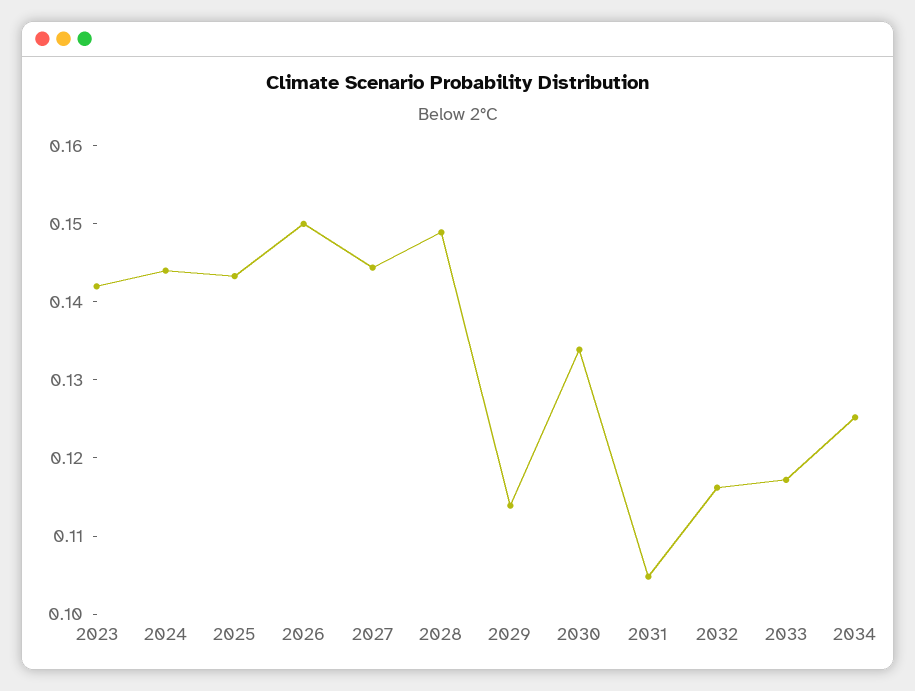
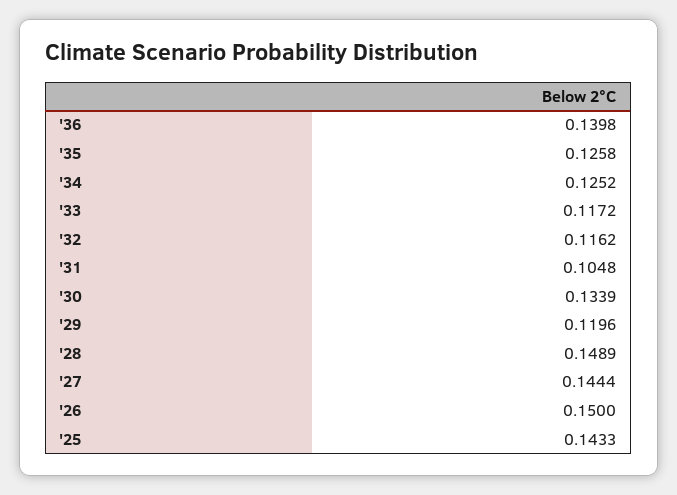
2023: 0.142 -> none
2024: 0.144 -> none
2029: 0.114 -> 0.1196
'36: none -> 0.1398
'35: none -> 0.1258

